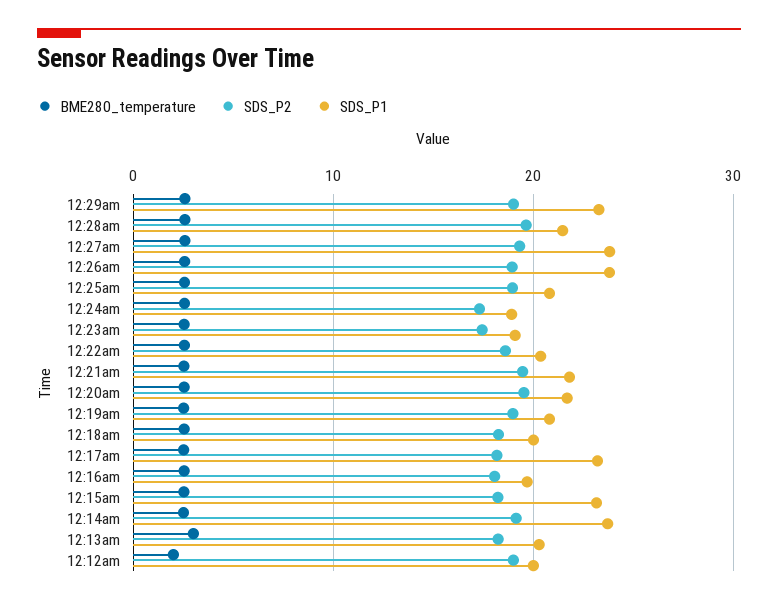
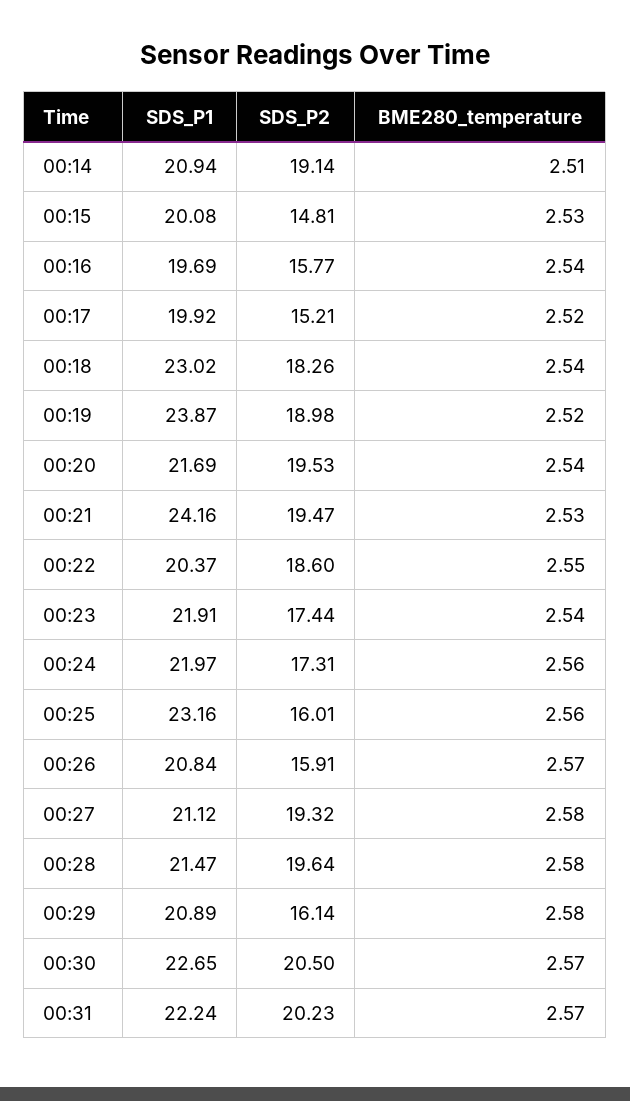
SDS_P2, 12:29am: 19 -> 16.14
SDS_P1, 12:29am: 23 -> 20.89
SDS_P1, 12:27am: 24 -> 21.12
SDS_P2, 12:26am: 19 -> 15.91
SDS_P1, 12:26am: 24 -> 20.84
SDS_P2, 12:25am: 19 -> 16.01
SDS_P1, 12:25am: 21 -> 23.16
SDS_P1, 12:24am: 19 -> 21.97
SDS_P1, 12:23am: 19 -> 21.91
SDS_P1, 12:21am: 22 -> 24.16
SDS_P1, 12:19am: 21 -> 23.87
SDS_P1, 12:18am: 20 -> 23.02
SDS_P2, 12:17am: 18 -> 15.21
SDS_P1, 12:17am: 23 -> 19.92
SDS_P2, 12:16am: 18 -> 15.77
SDS_P2, 12:15am: 18 -> 14.81
SDS_P1, 12:15am: 23 -> 20.08
SDS_P1, 12:14am: 24 -> 20.94
BME280_temperature, 12:13am: 3 -> none
SDS_P2, 12:13am: 18 -> none
SDS_P1, 12:13am: 20 -> none
BME280_temperature, 12:12am: 2 -> none
SDS_P2, 12:12am: 19 -> none
SDS_P1, 12:12am: 20 -> none
SDS_P1, 00:30: none -> 22.65
SDS_P2, 00:30: none -> 20.5
BME280_temperature, 00:30: none -> 2.57
SDS_P1, 00:31: none -> 22.24
SDS_P2, 00:31: none -> 20.23
BME280_temperature, 00:31: none -> 2.57

